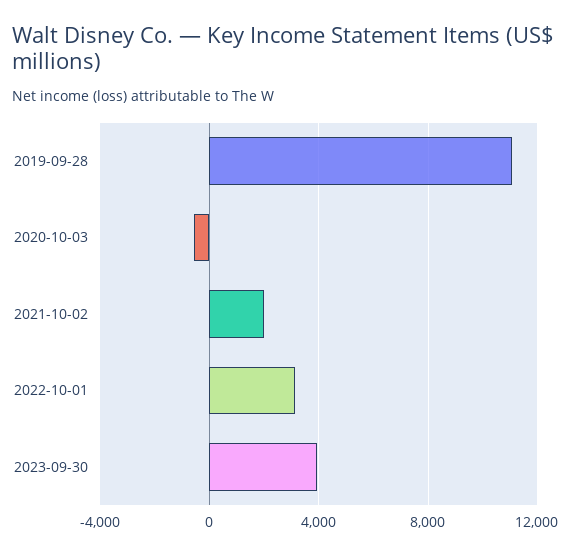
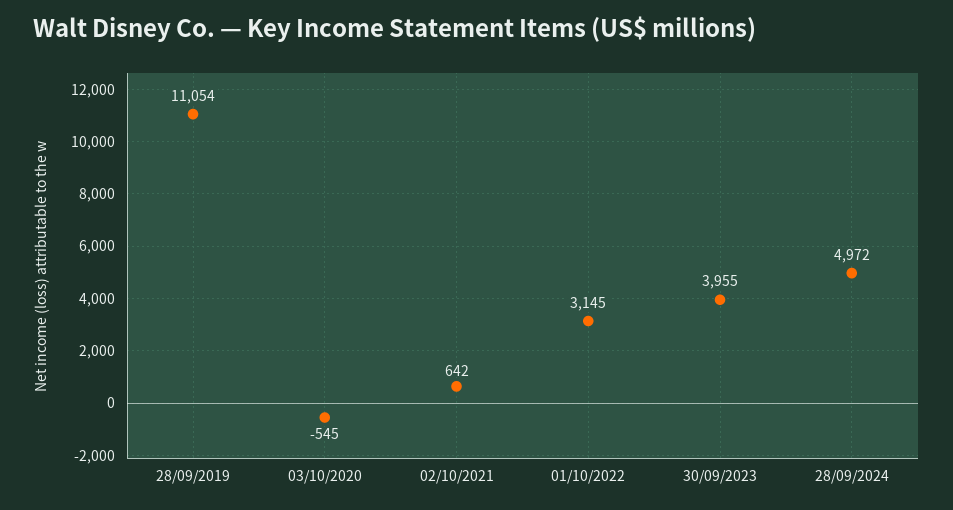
2021-10-02: 2000 -> 642
28/09/2024: none -> 4972

